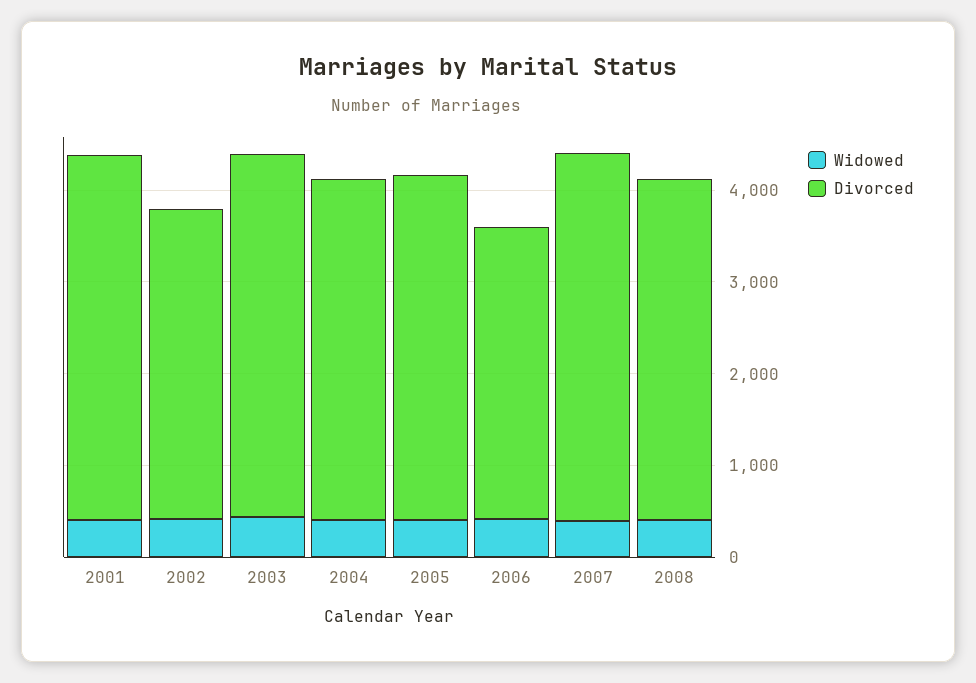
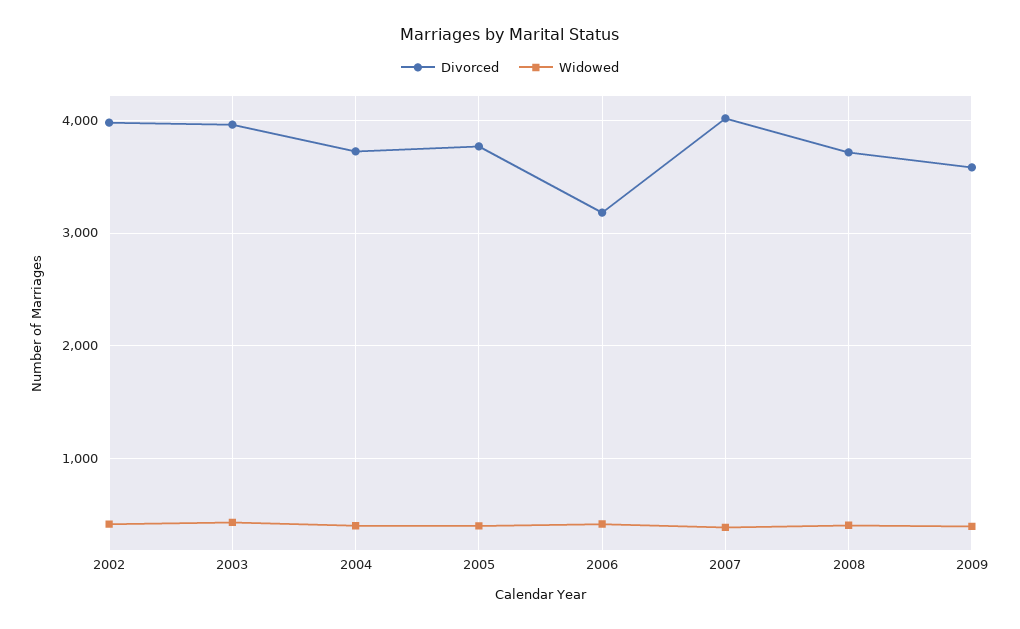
Widowed, 2001: 400 -> none
Divorced, 2001: 4000 -> none
Divorced, 2002: 3400 -> 4000
Divorced, 2009: none -> 3600
Widowed, 2009: none -> 400

